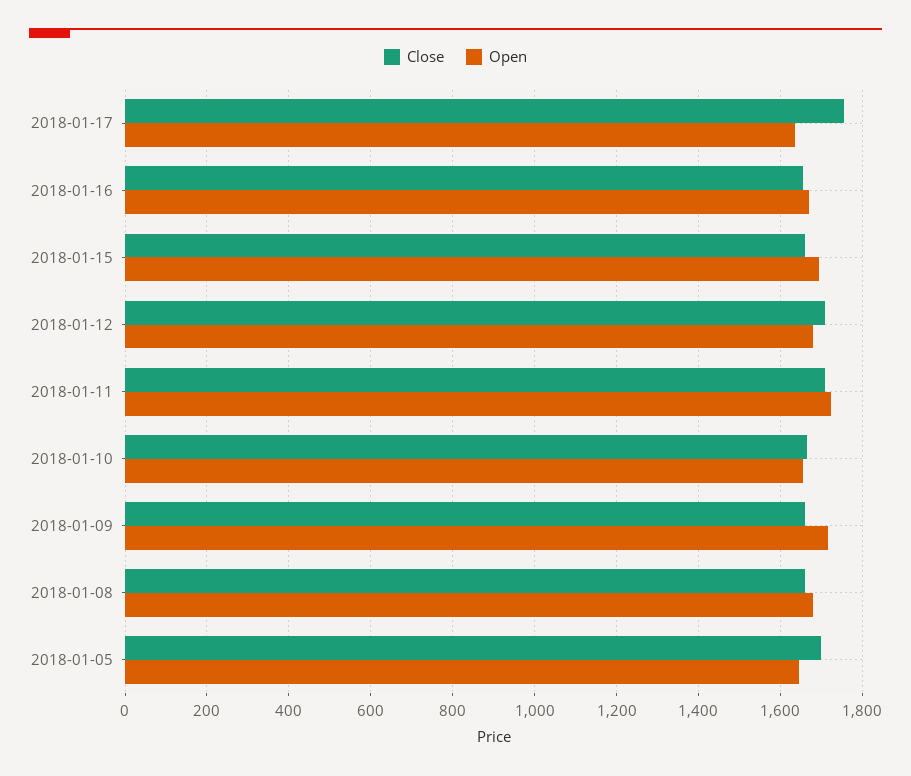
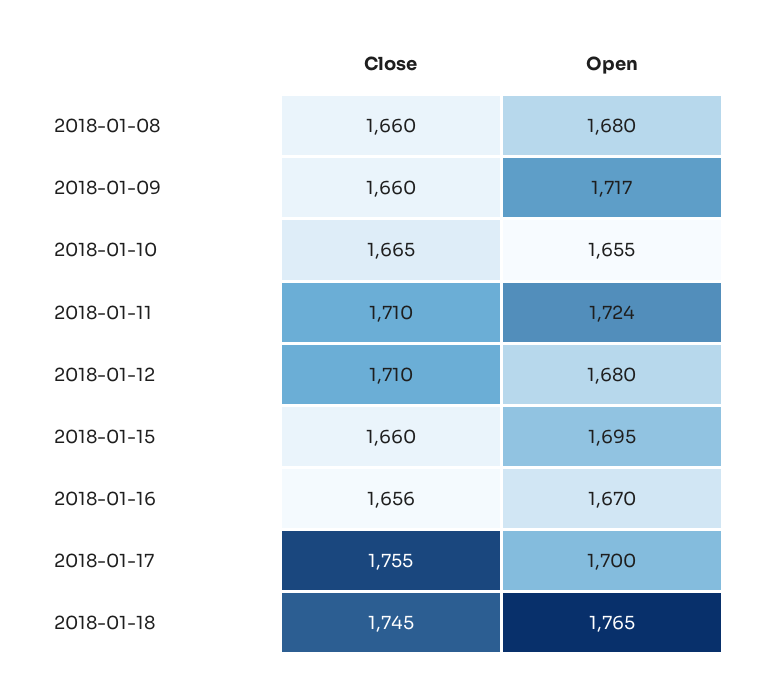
Open, 2018-01-17: 1640 -> 1700
Close, 2018-01-05: 1700 -> none
Open, 2018-01-05: 1640 -> none
Close, 2018-01-18: none -> 1745
Open, 2018-01-18: none -> 1765

